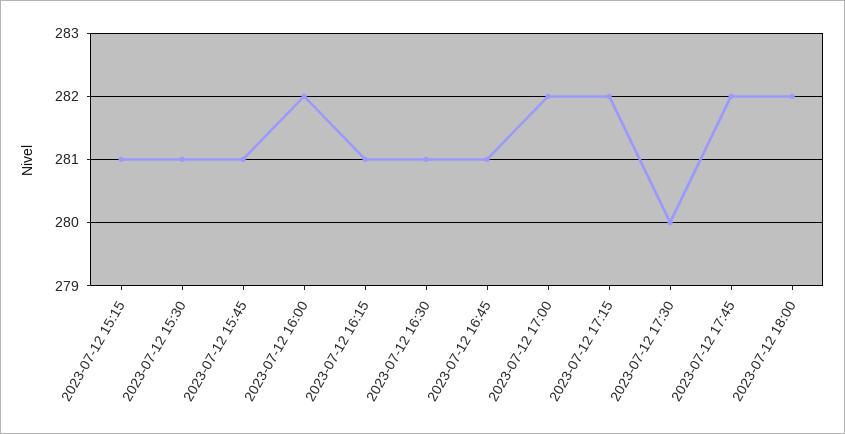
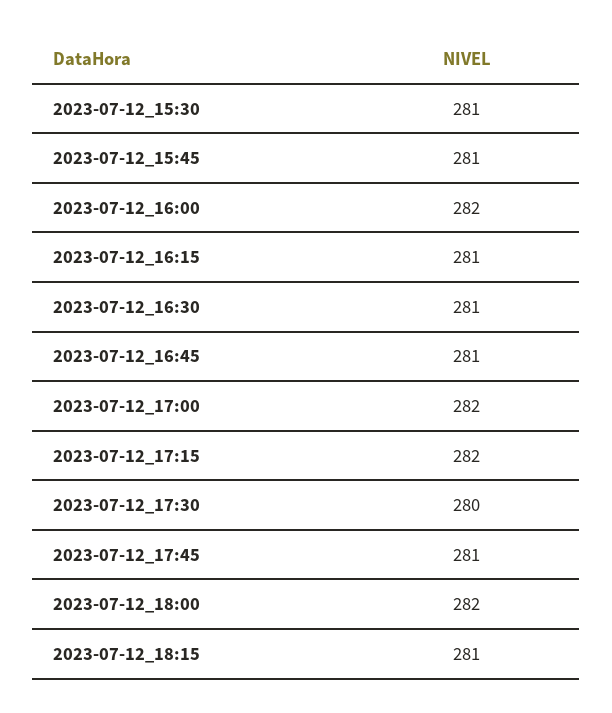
2023-07-12 15:15: 281 -> none
2023-07-12 17:45: 282 -> 281
2023-07-12_18:15: none -> 281

